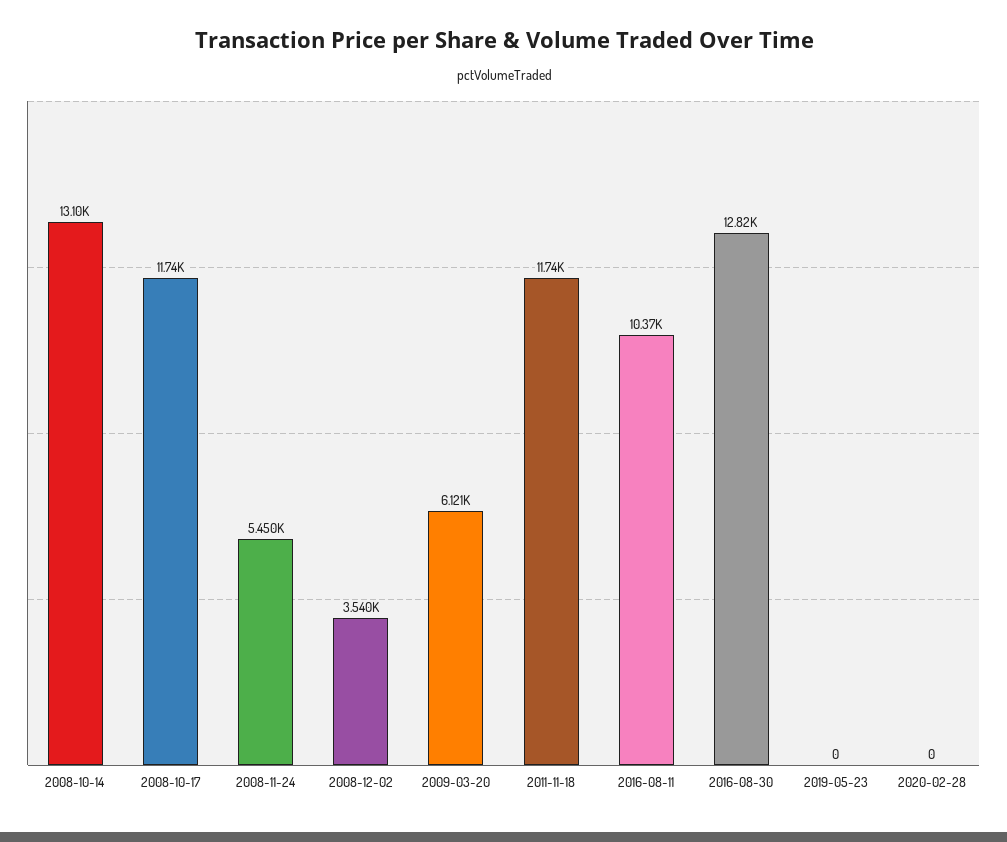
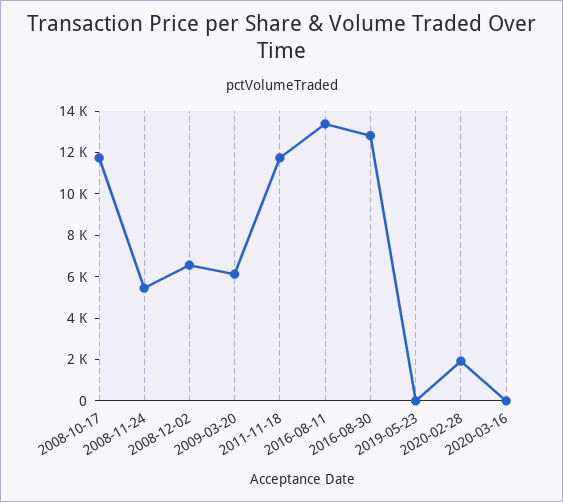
2008-10-14: 13100 -> none
2008-12-02: 3540 -> 6500
2016-08-11: 10370 -> 13500
2020-02-28: 0 -> 2000
2020-03-16: none -> 0

